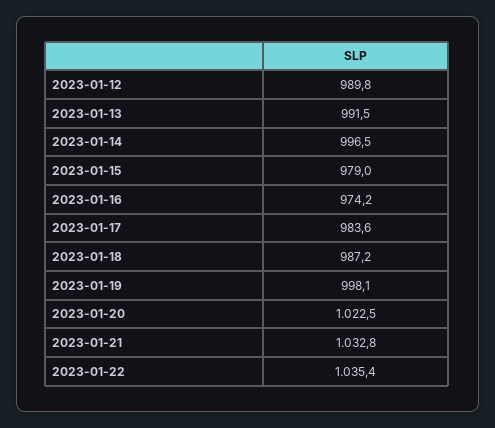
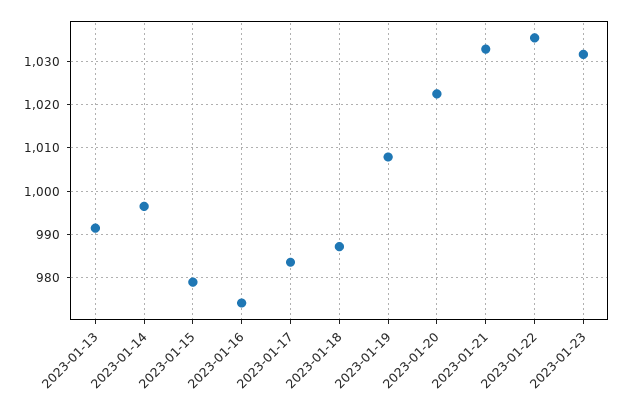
2023-01-12: 989.8 -> none
2023-01-19: 998.1 -> 1008
2023-01-23: none -> 1032

